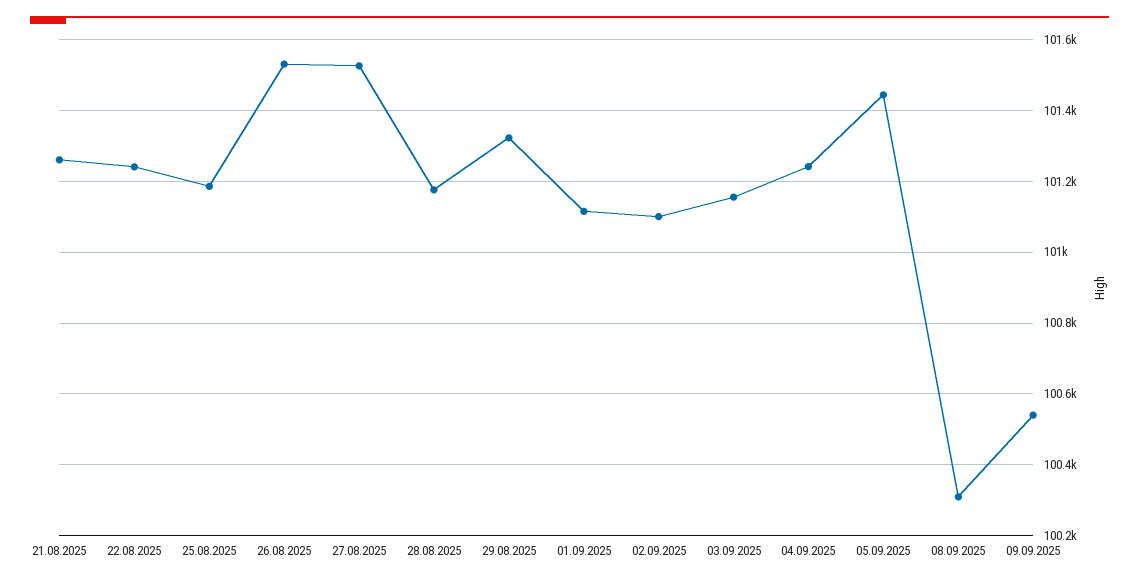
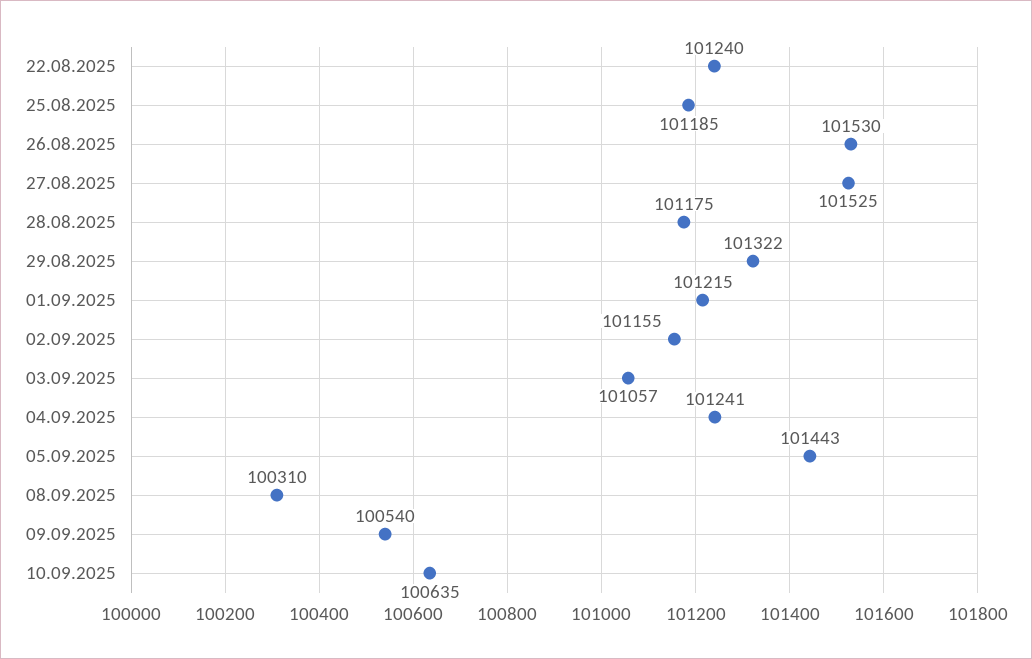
21.08.2025: 101260 -> none
01.09.2025: 101120 -> 101215
02.09.2025: 101100 -> 101155
03.09.2025: 101160 -> 101057
10.09.2025: none -> 100635

